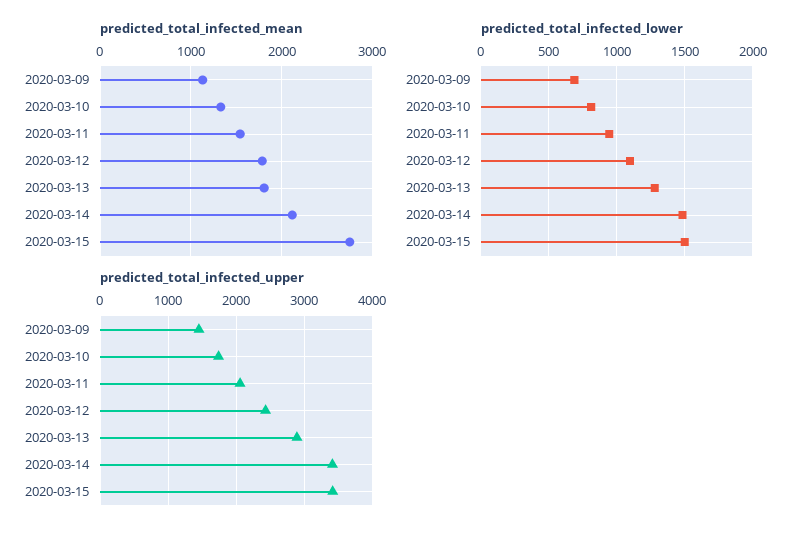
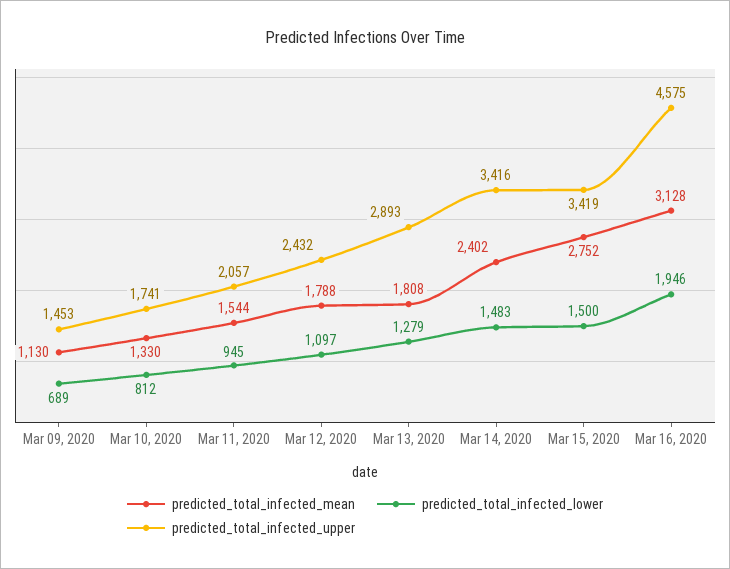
predicted_total_infected_mean, 2020-03-14: 2100 -> 2402
predicted_total_infected_mean, Mar 16, 2020: none -> 3128
predicted_total_infected_lower, Mar 16, 2020: none -> 1946
predicted_total_infected_upper, Mar 16, 2020: none -> 4575

